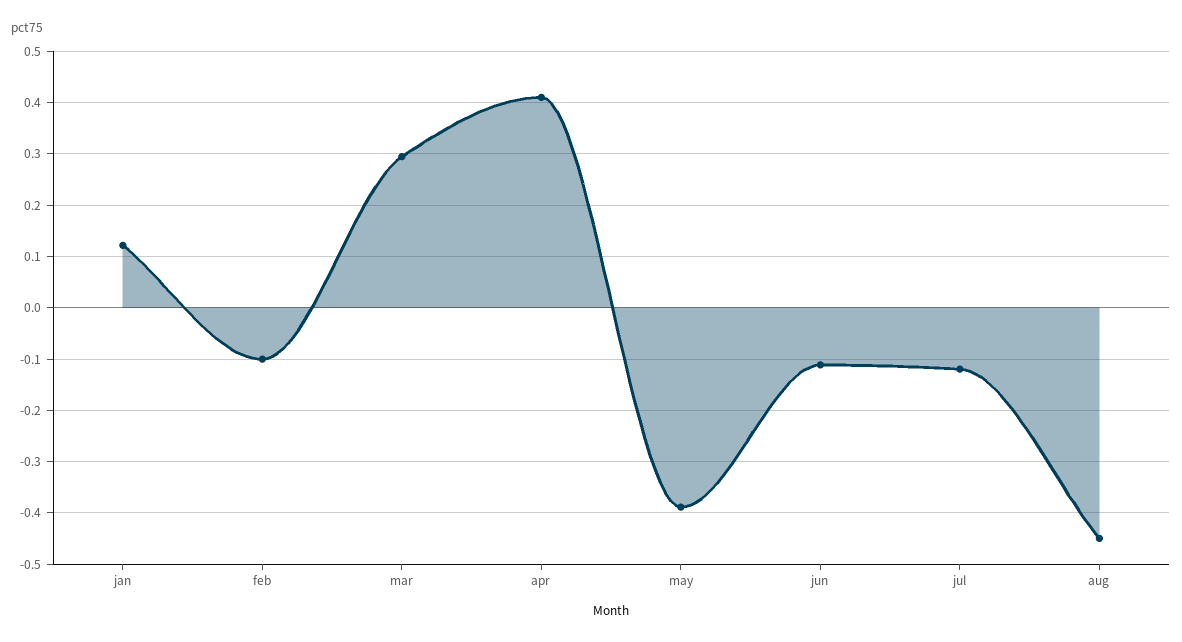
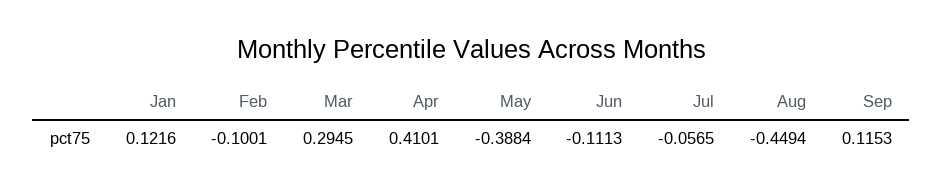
jul: -0.12 -> -0.0565
Sep: none -> 0.1153

